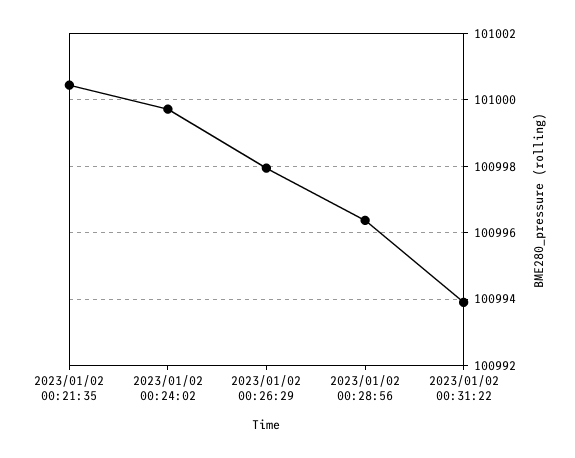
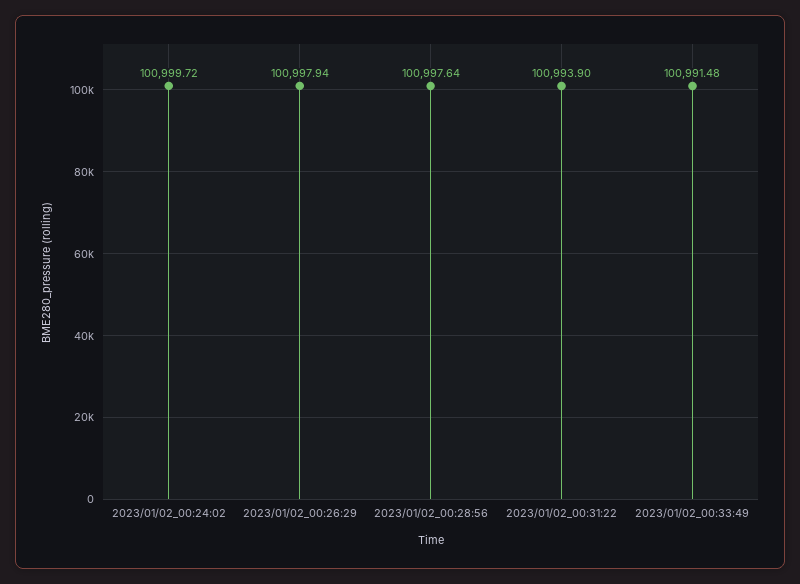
2023/01/02 00:21:35: 101000.4 -> none
2023/01/02 00:28:56: 100996.4 -> 100997.64
2023/01/02_00:33:49: none -> 100991.48

